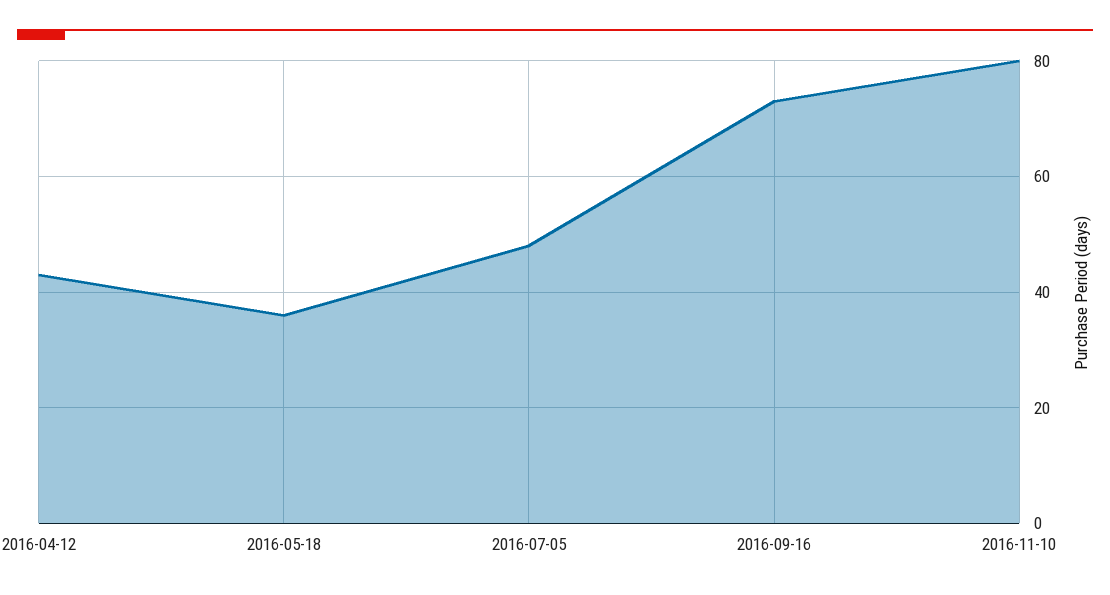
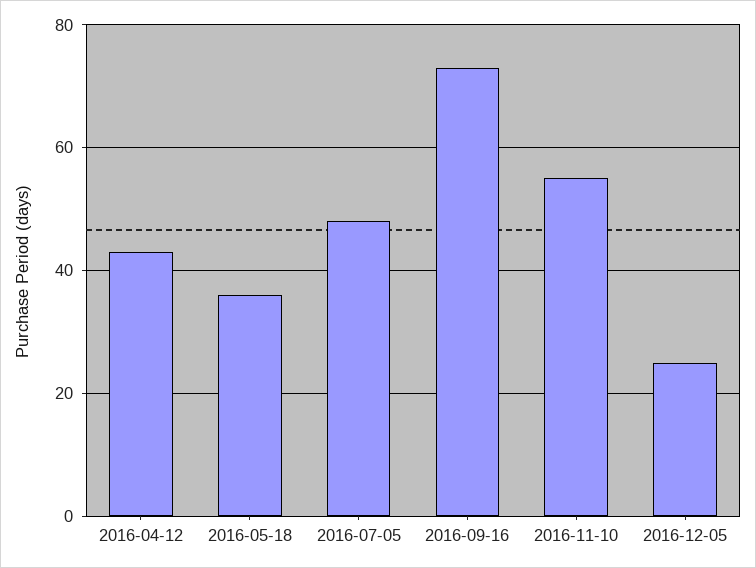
2016-11-10: 80 -> 55
2016-12-05: none -> 25

